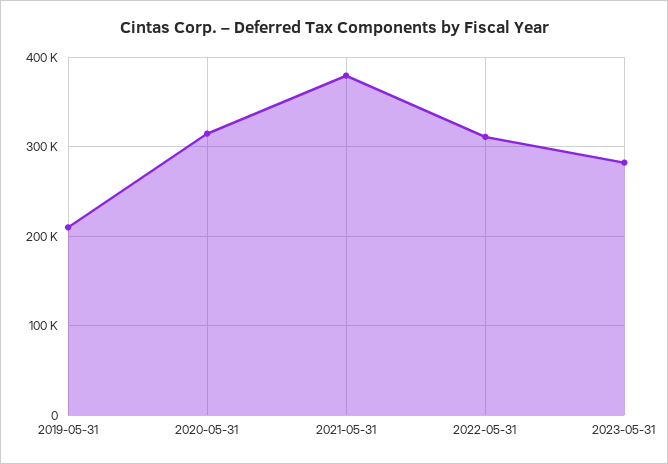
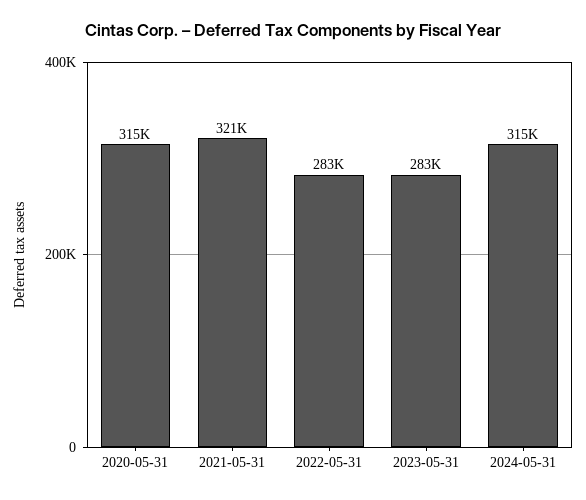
2019-05-31: 210000 -> none
2021-05-31: 380000 -> 321000
2022-05-31: 310000 -> 283000
2024-05-31: none -> 315000

